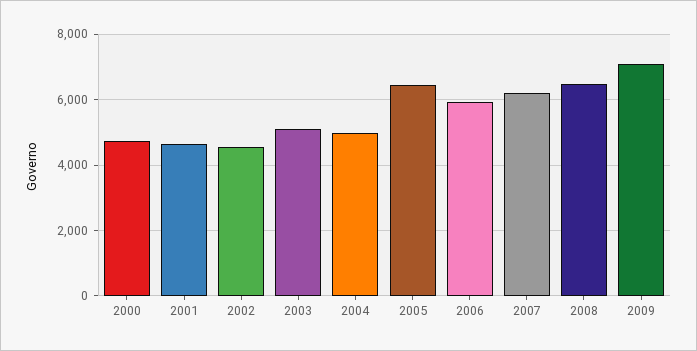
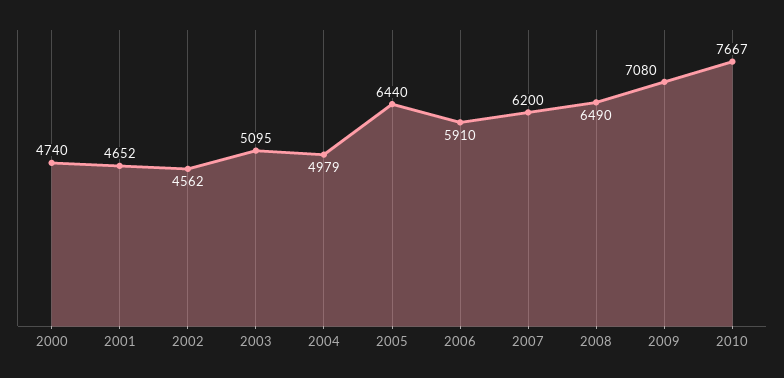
2010: none -> 7667

